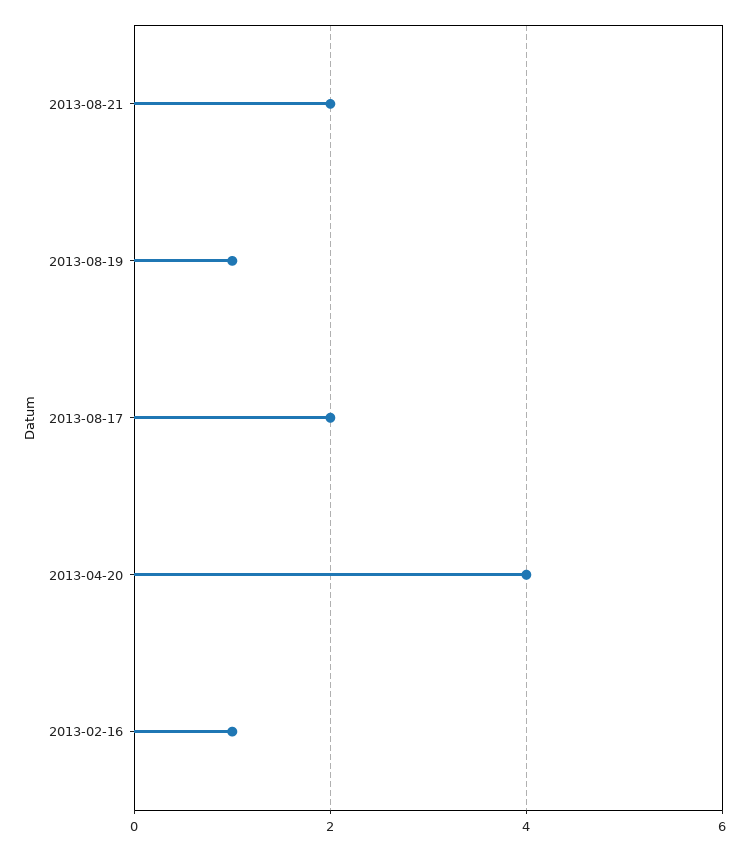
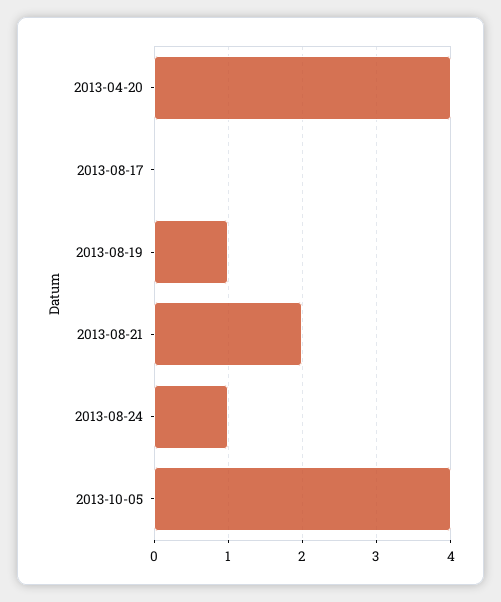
2013-08-17: 2 -> 0
2013-02-16: 1 -> none
2013-08-24: none -> 1
2013-10-05: none -> 4

